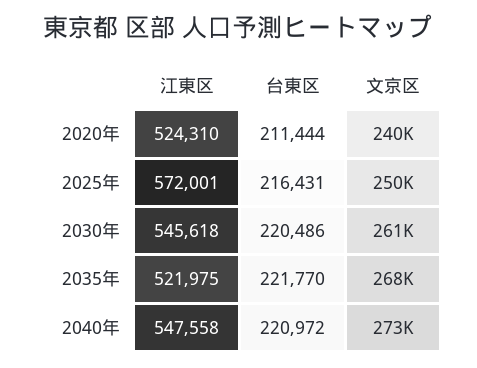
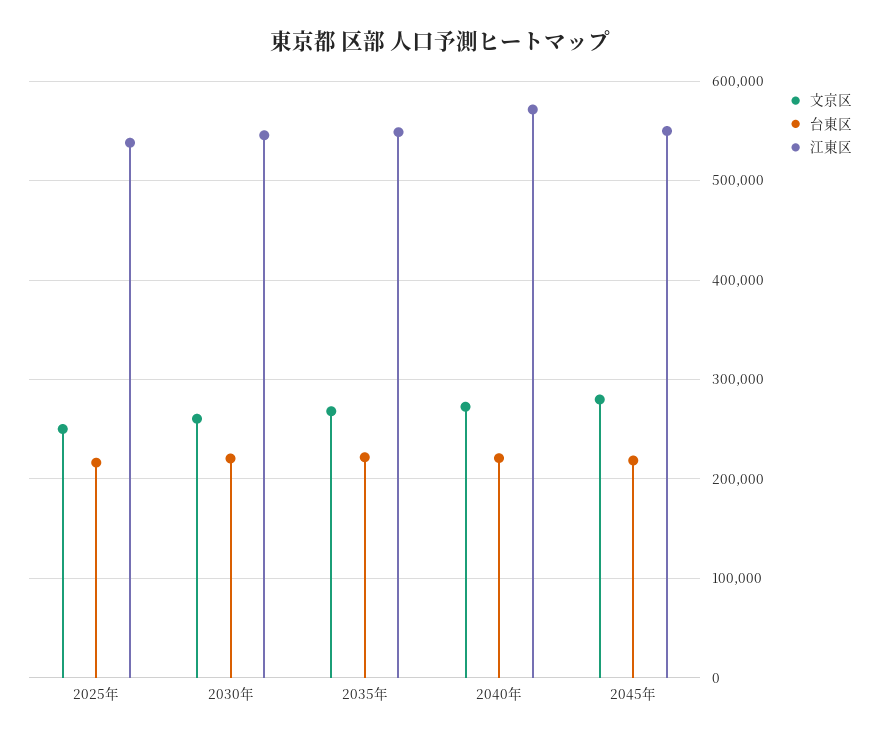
江東区, 2020年: 524310 -> none
台東区, 2020年: 211444 -> none
文京区, 2020年: 240000 -> none
江東区, 2025年: 572001 -> 540000
江東区, 2035年: 521975 -> 550000
江東区, 2040年: 547558 -> 570000
文京区, 2045年: none -> 280000
台東区, 2045年: none -> 220000
江東区, 2045年: none -> 550000

